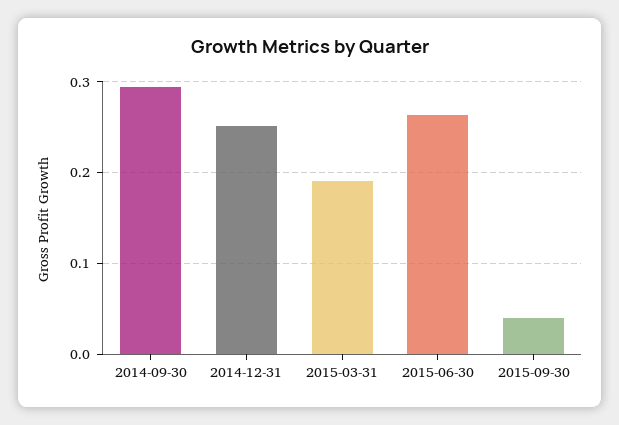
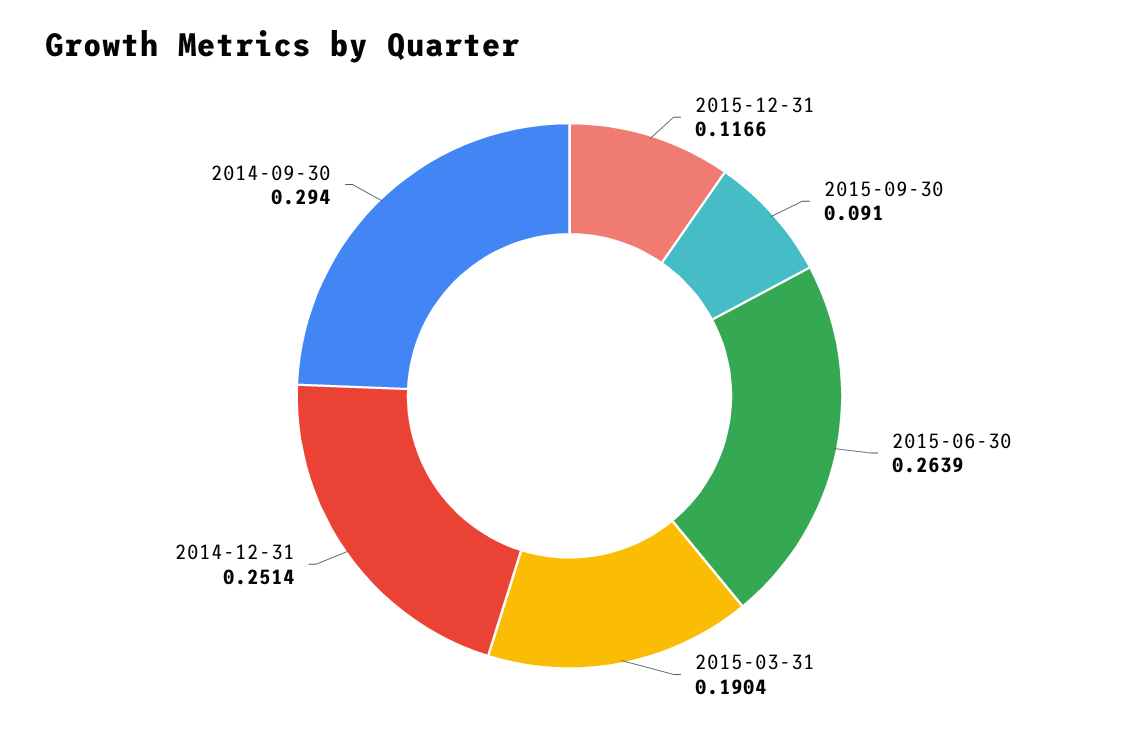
2015-09-30: 0.04 -> 0.091
2015-12-31: none -> 0.1166

